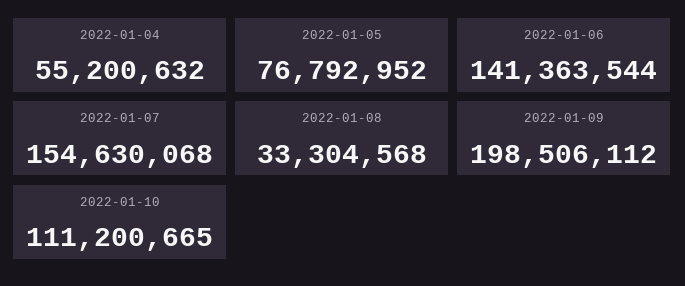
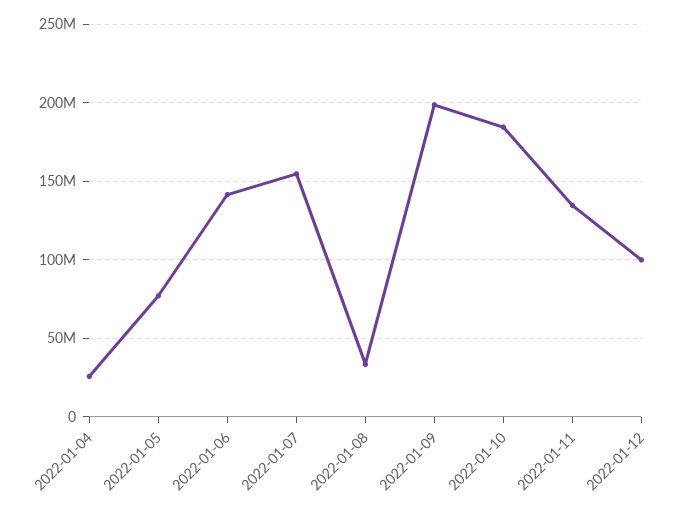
2022-01-04: 55200632 -> 25000000
2022-01-10: 111200665 -> 185000000
2022-01-11: none -> 135000000
2022-01-12: none -> 100000000

